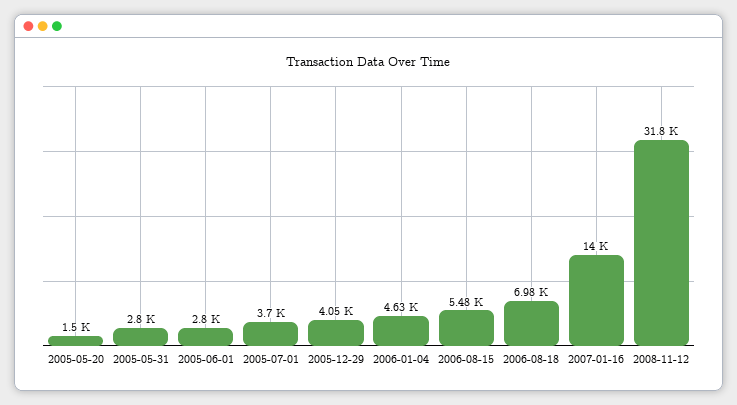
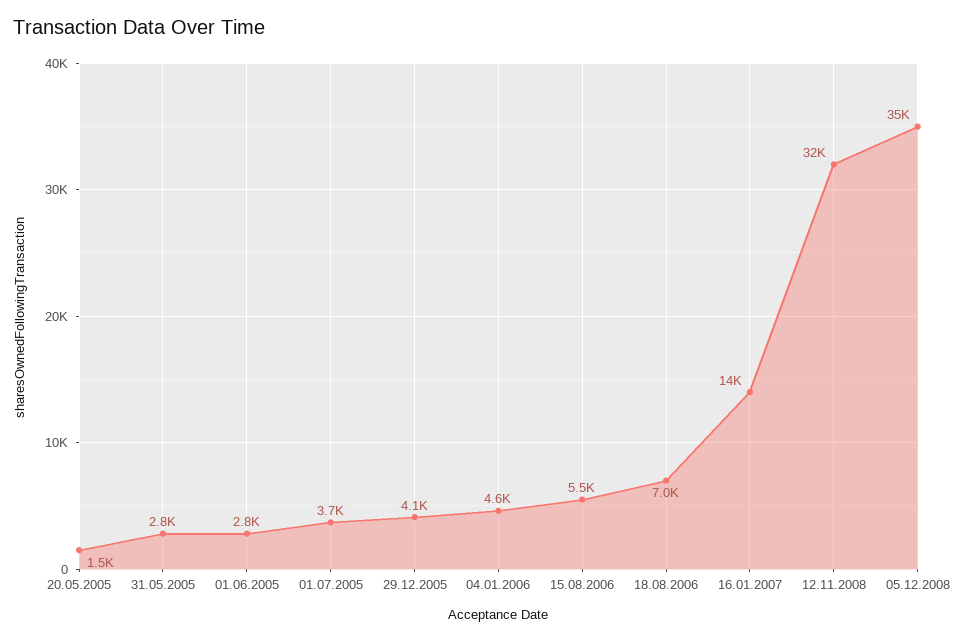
05.12.2008: none -> 35000

